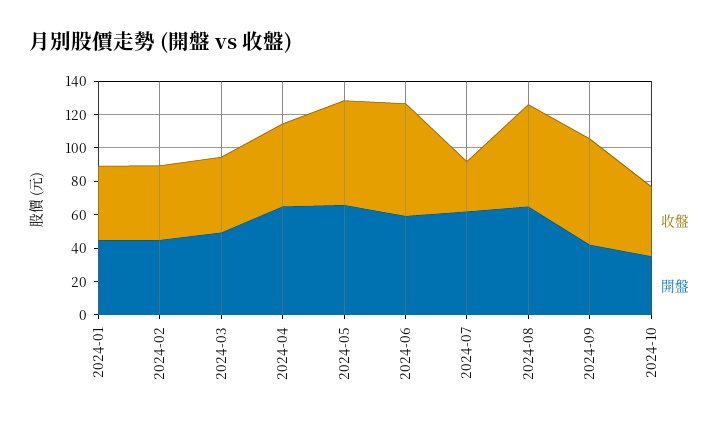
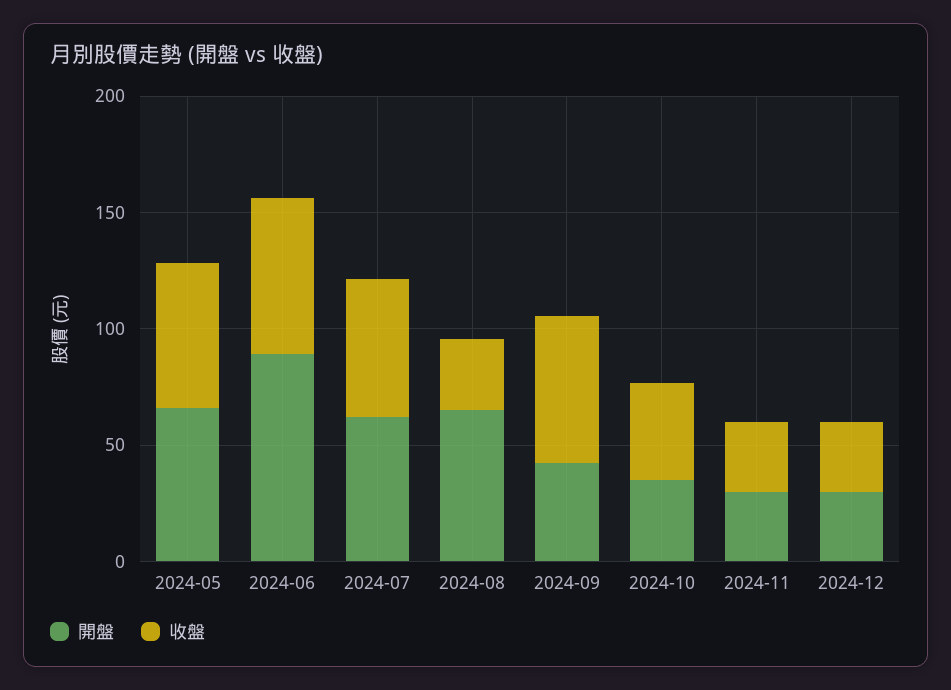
收盤, 2024-01: 45 -> none
開盤, 2024-01: 45 -> none
收盤, 2024-02: 45 -> none
開盤, 2024-02: 45 -> none
收盤, 2024-03: 45 -> none
開盤, 2024-03: 50 -> none
收盤, 2024-04: 50 -> none
開盤, 2024-04: 65 -> none
開盤, 2024-06: 60 -> 90
收盤, 2024-07: 30 -> 60
收盤, 2024-08: 60 -> 30
開盤, 2024-11: none -> 30
收盤, 2024-11: none -> 30
開盤, 2024-12: none -> 30
收盤, 2024-12: none -> 30

